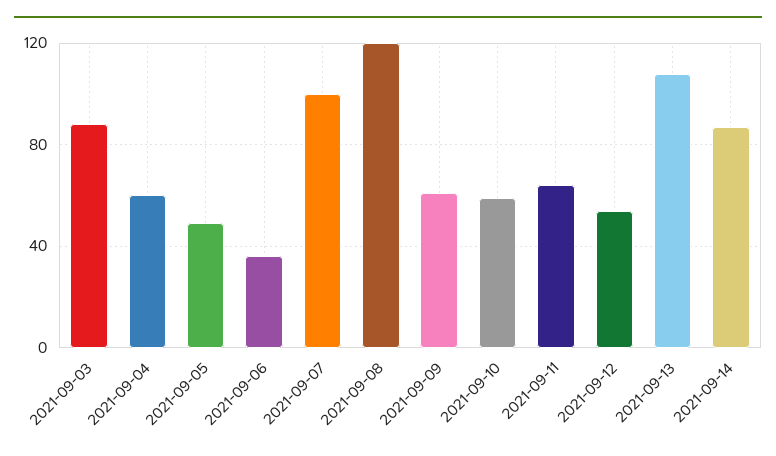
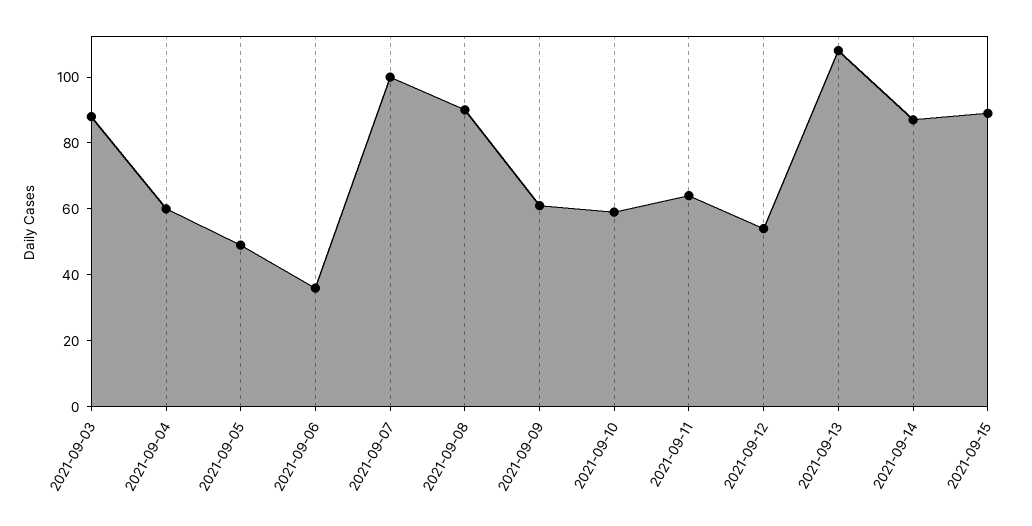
2021-09-08: 120 -> 90
2021-09-15: none -> 90

